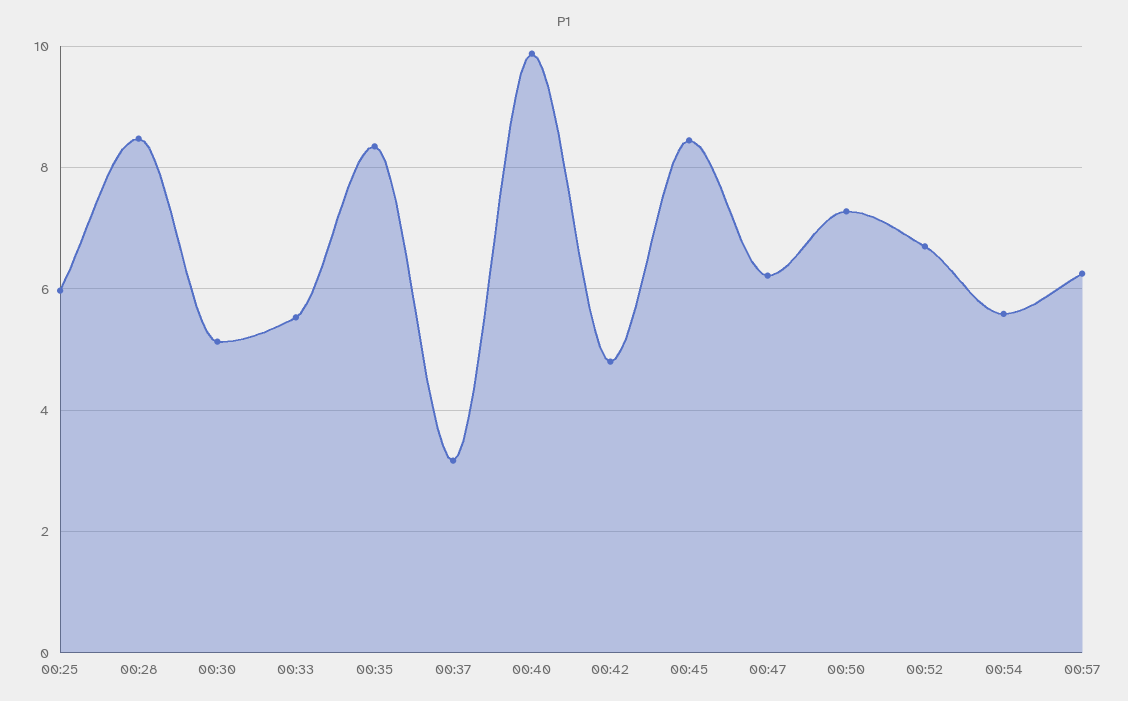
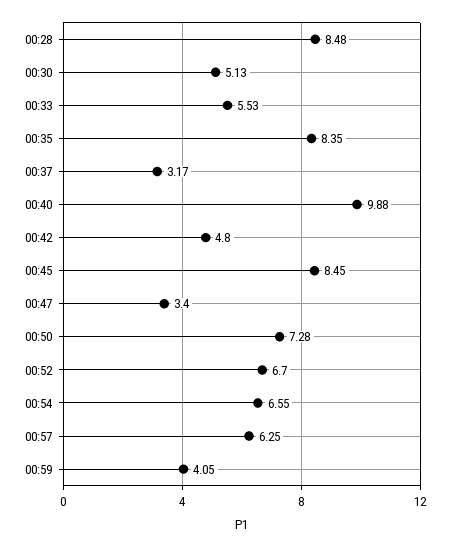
00:25: 6 -> none
00:47: 6.2 -> 3.4
00:54: 5.6 -> 6.55
00:59: none -> 4.05

